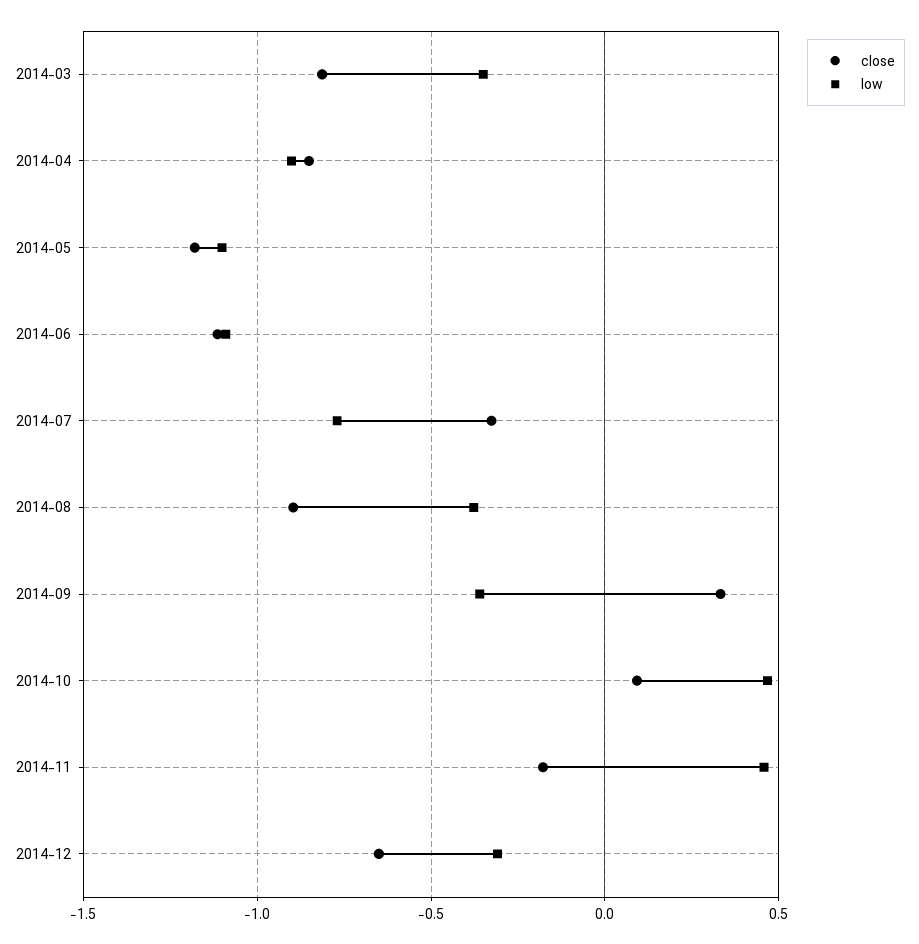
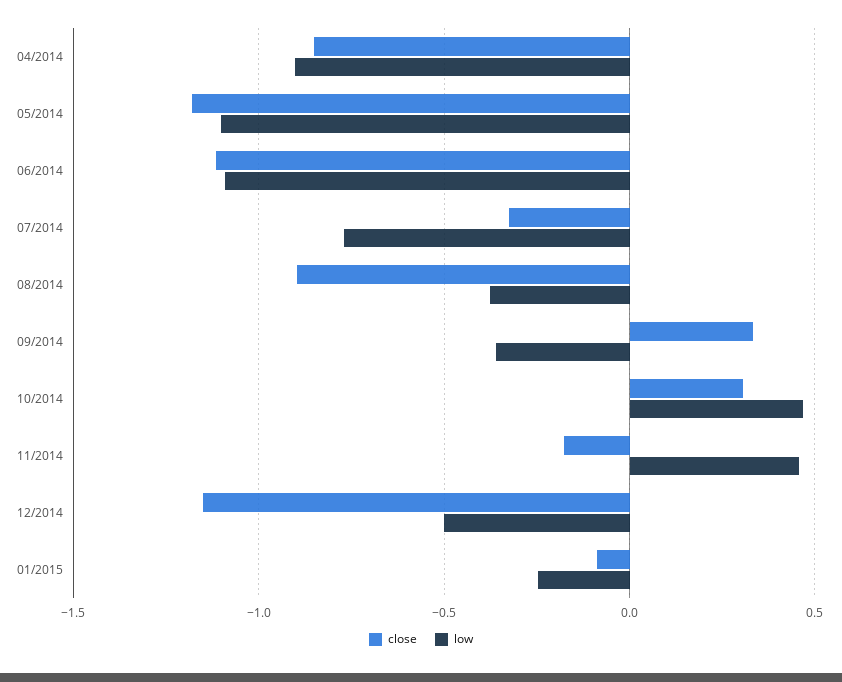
close, 2014-03: -0.8 -> none
low, 2014-03: -0.35 -> none
close, 2014-10: 0.1 -> 0.3
close, 2014-12: -0.65 -> -1.15
low, 2014-12: -0.3 -> -0.5
close, 01/2015: none -> -0.1
low, 01/2015: none -> -0.25

